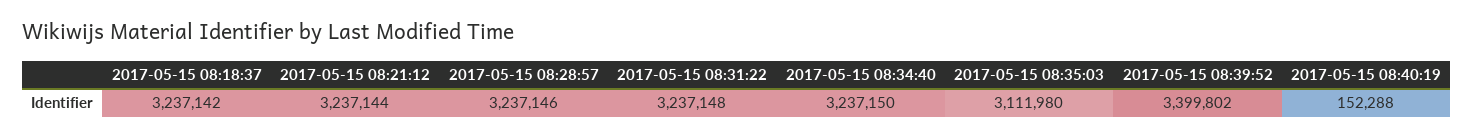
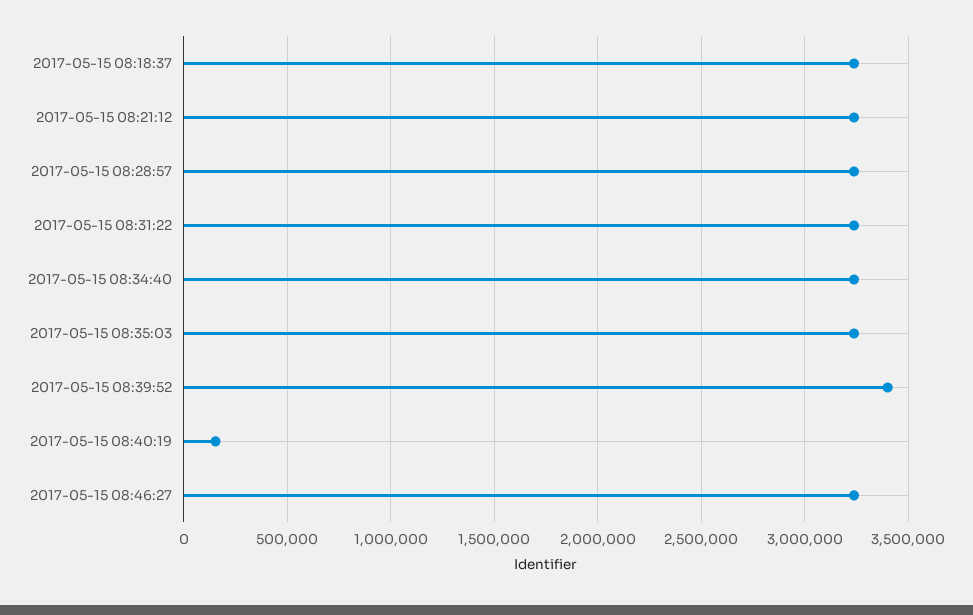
2017-05-15 08:35:03: 3111980 -> 3250000
2017-05-15 08:46:27: none -> 3250000

